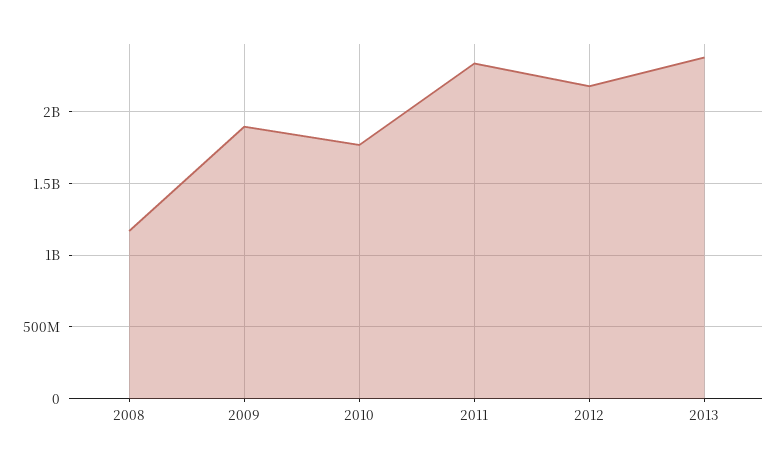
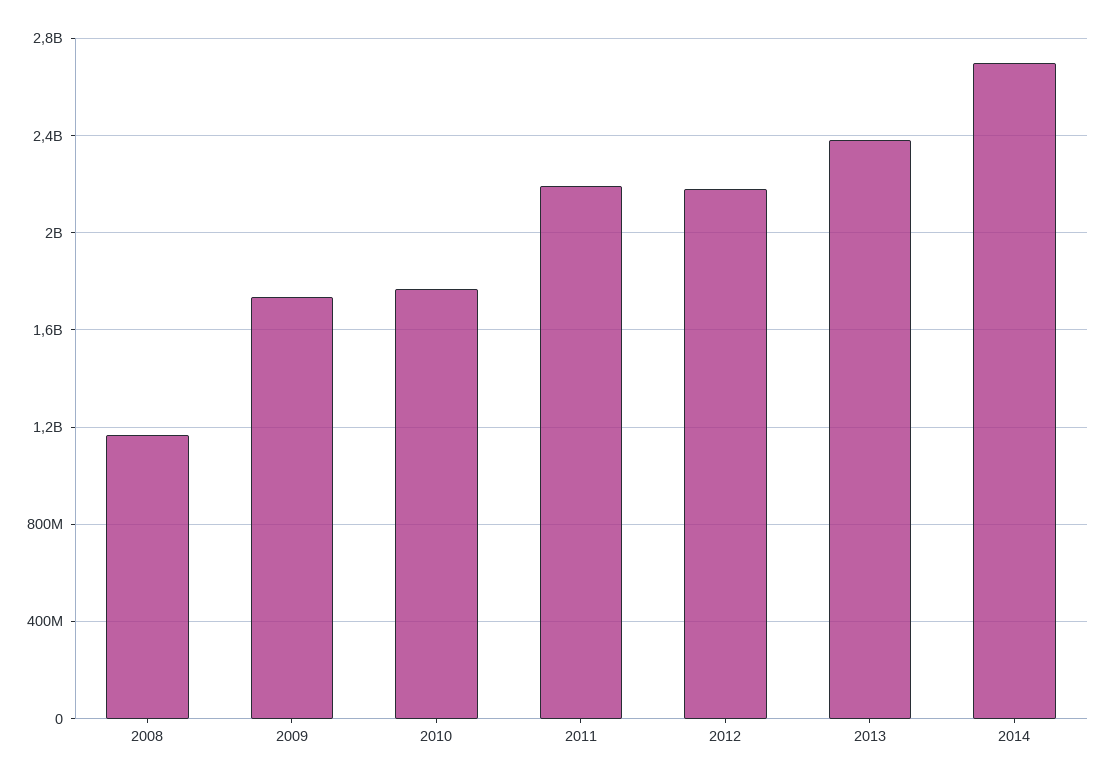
2009: 1900000000 -> 1750000000
2011: 2350000000 -> 2200000000
2014: none -> 2700000000

